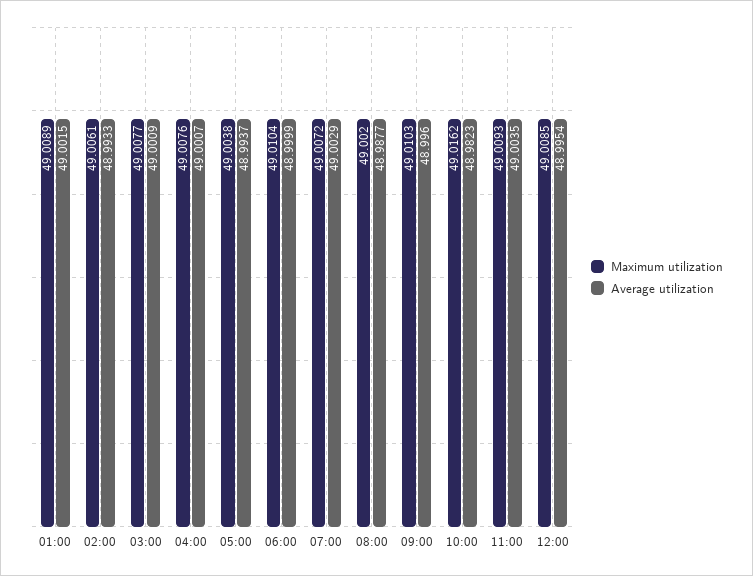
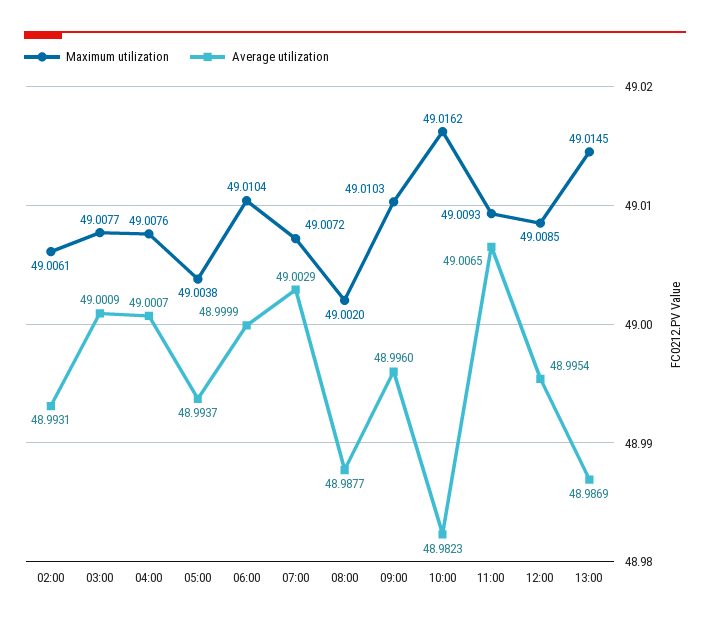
Maximum utilization, 01:00: 49.0089 -> none
Average utilization, 01:00: 49.0015 -> none
Average utilization, 02:00: 48.9933 -> 48.9931
Average utilization, 11:00: 49.0035 -> 49.0065
Maximum utilization, 13:00: none -> 49.0145
Average utilization, 13:00: none -> 48.9869

